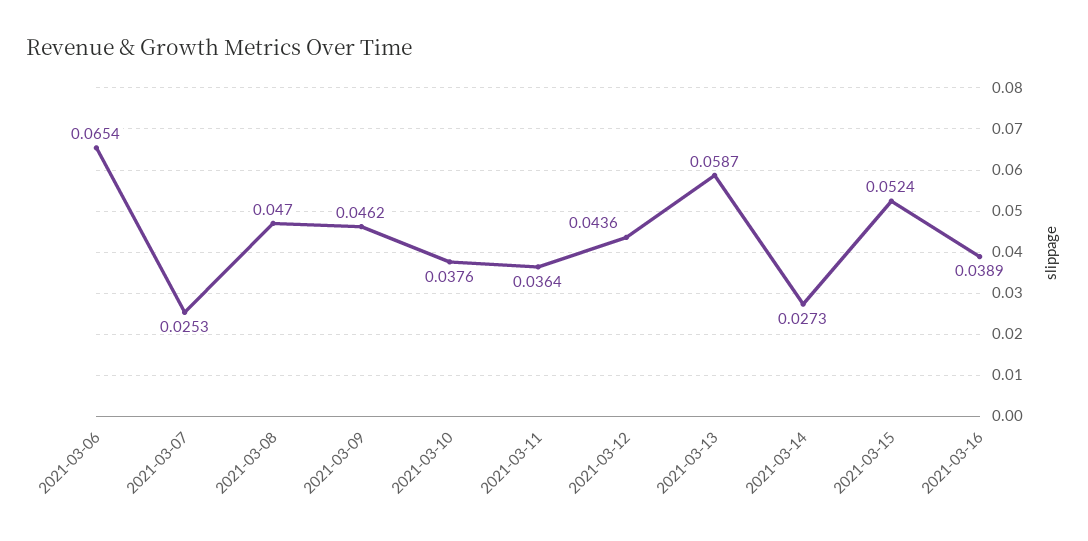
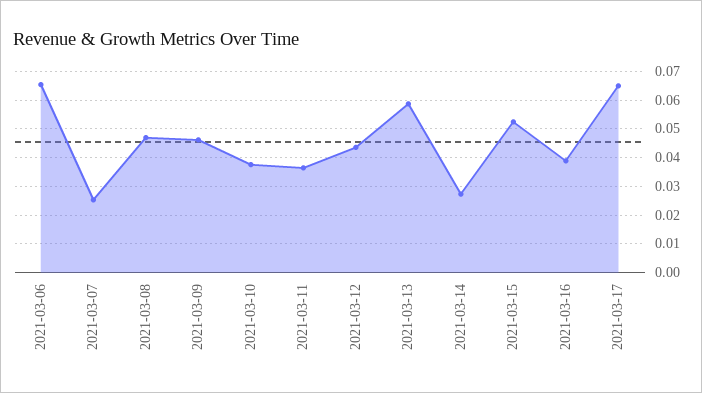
2021-03-17: none -> 0.065

